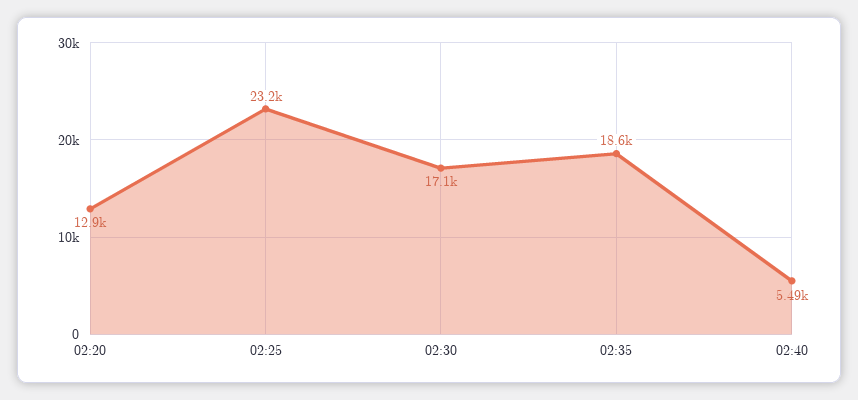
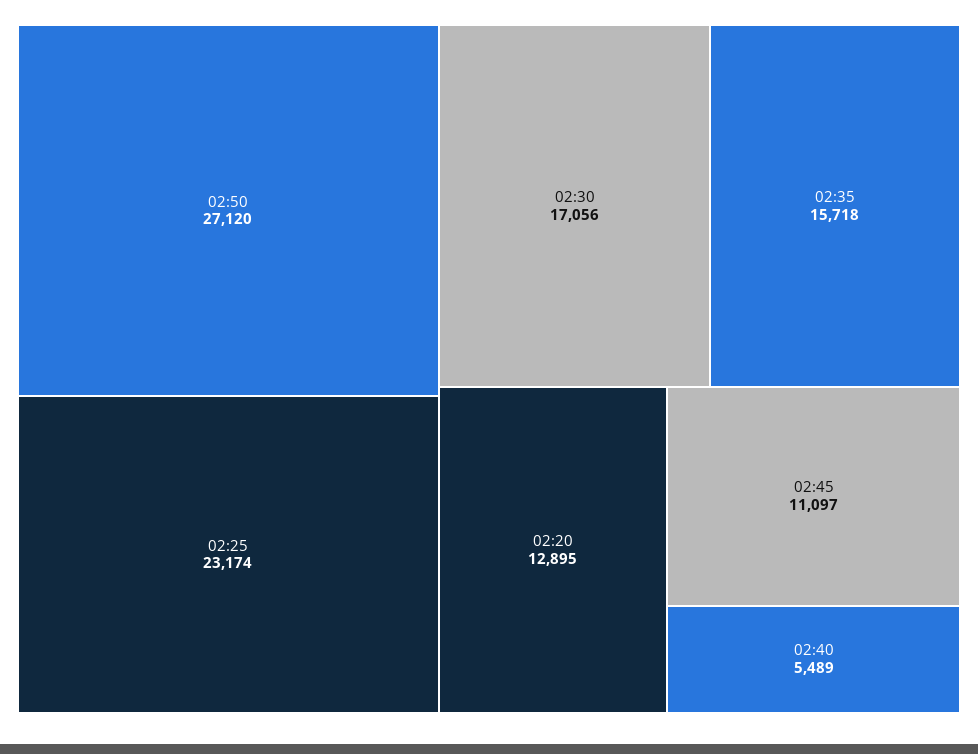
02:35: 18600 -> 15718
02:50: none -> 27120
02:45: none -> 11097

